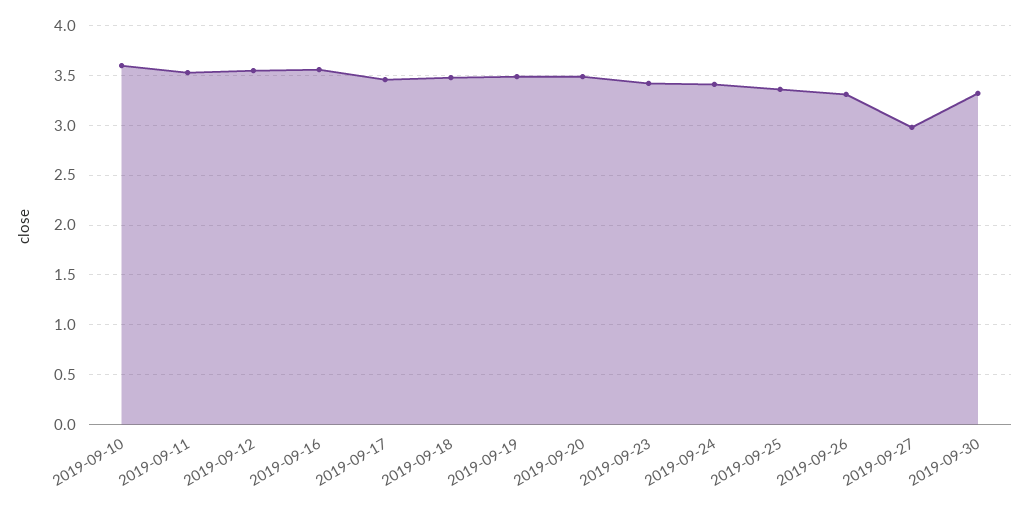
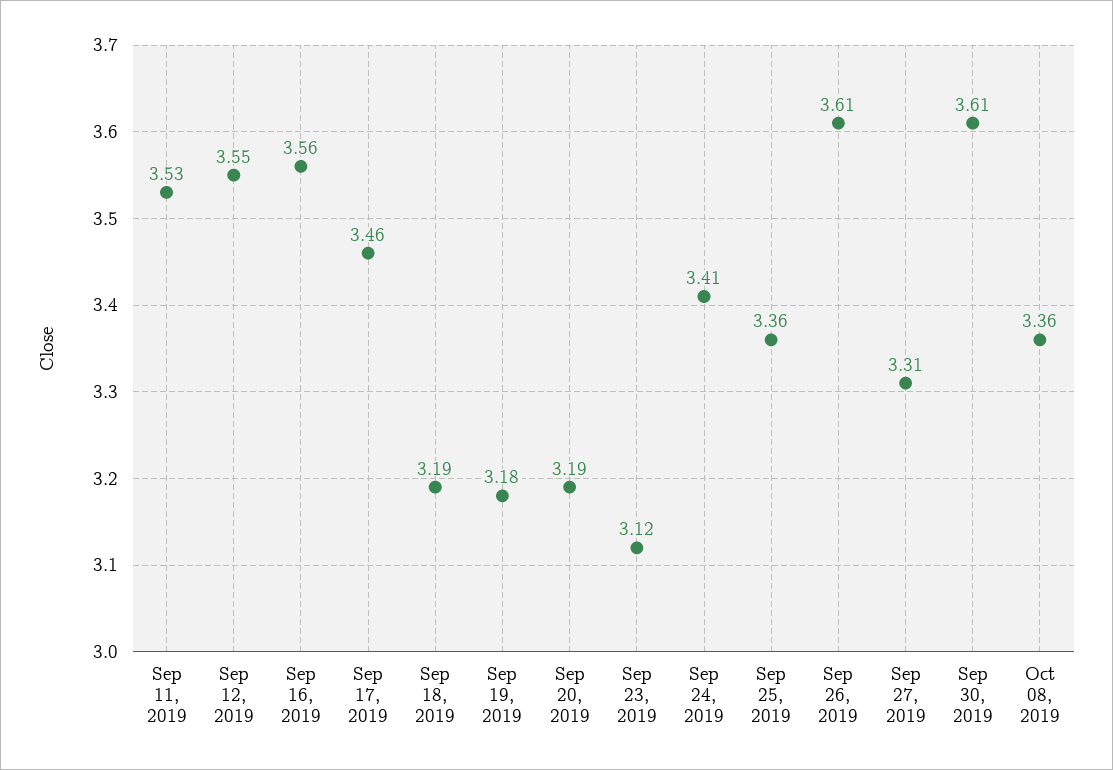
2019-09-10: 3.6 -> none
2019-09-18: 3.5 -> 3.19
2019-09-19: 3.5 -> 3.18
2019-09-20: 3.5 -> 3.19
2019-09-23: 3.4 -> 3.12
2019-09-26: 3.3 -> 3.61
2019-09-27: 3 -> 3.31
2019-09-30: 3.3 -> 3.61
Oct 08, 2019: none -> 3.36

